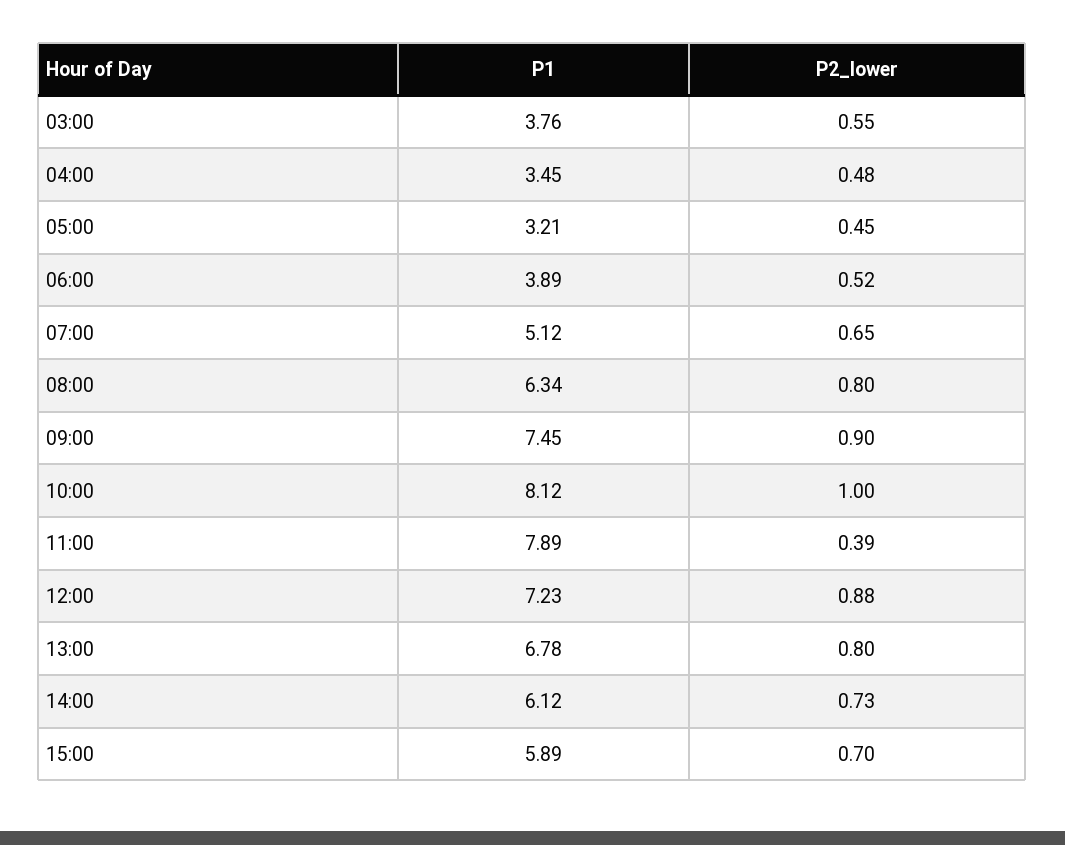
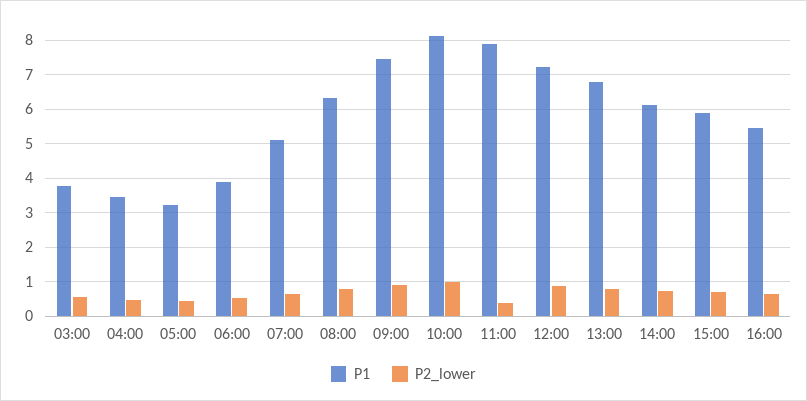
P1, 16:00: none -> 5.4
P2_lower, 16:00: none -> 0.6

